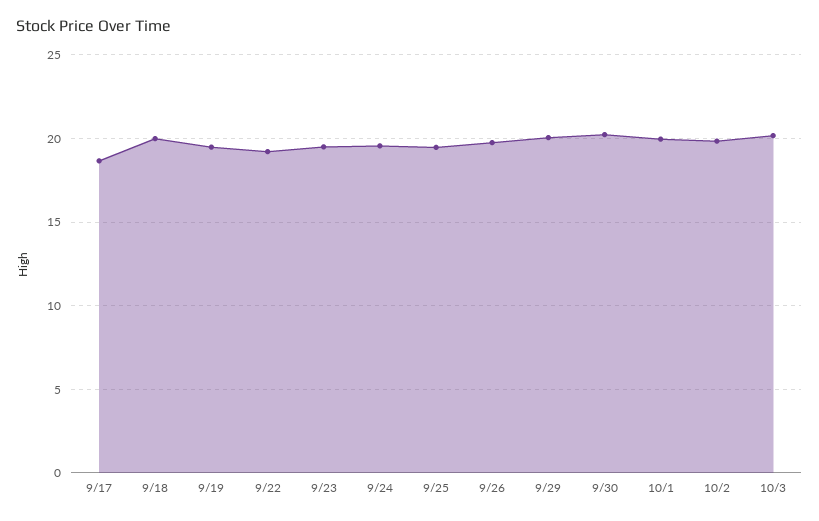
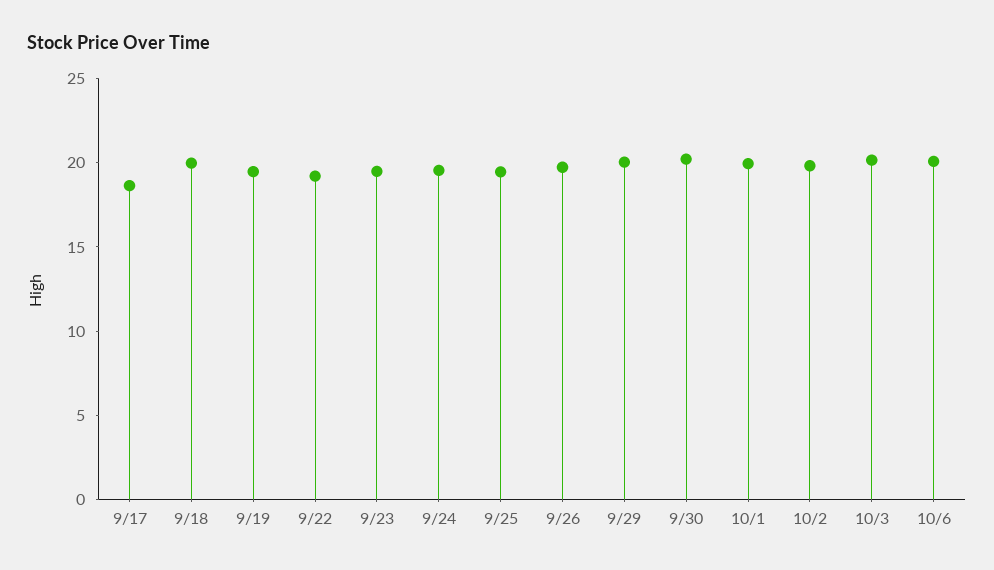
10/6: none -> 20

